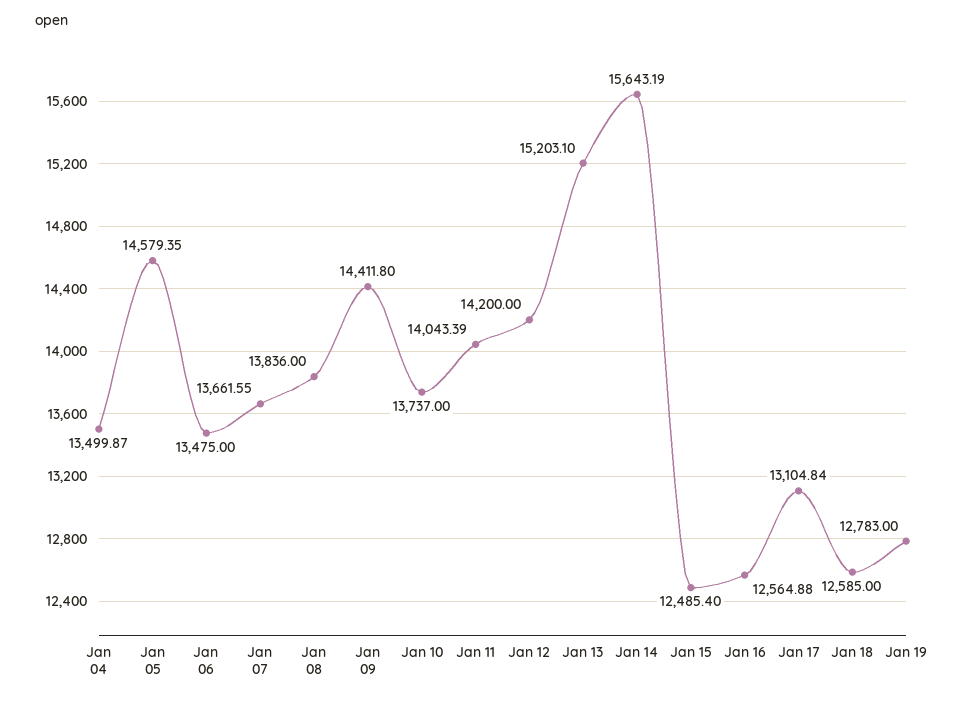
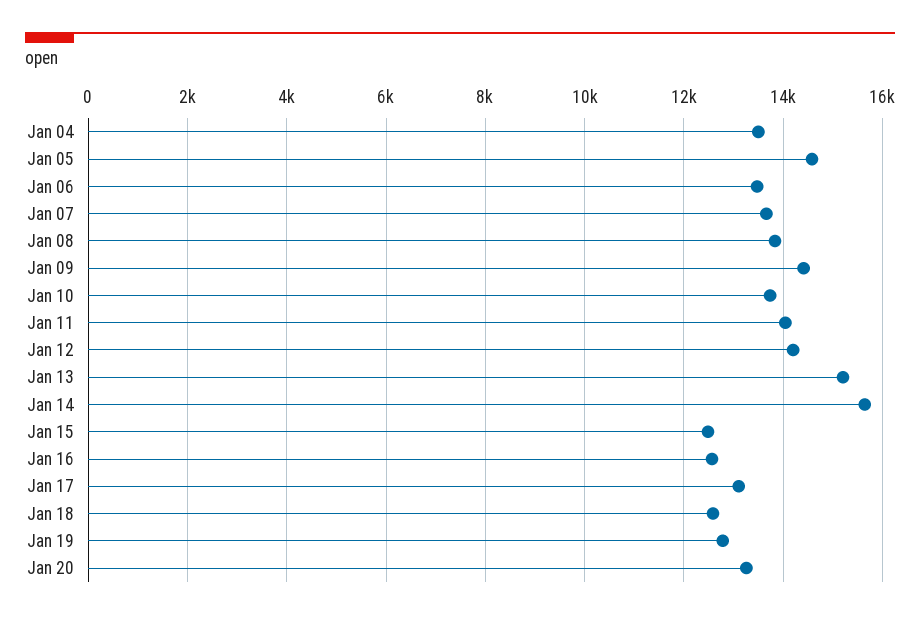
Jan 20: none -> 13200

